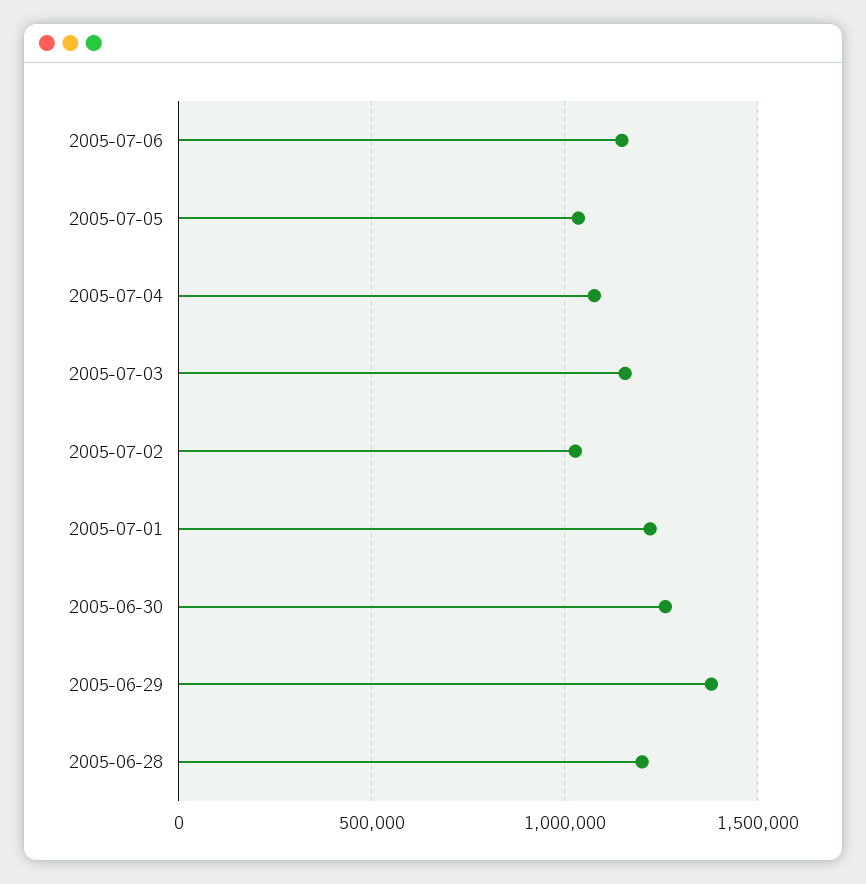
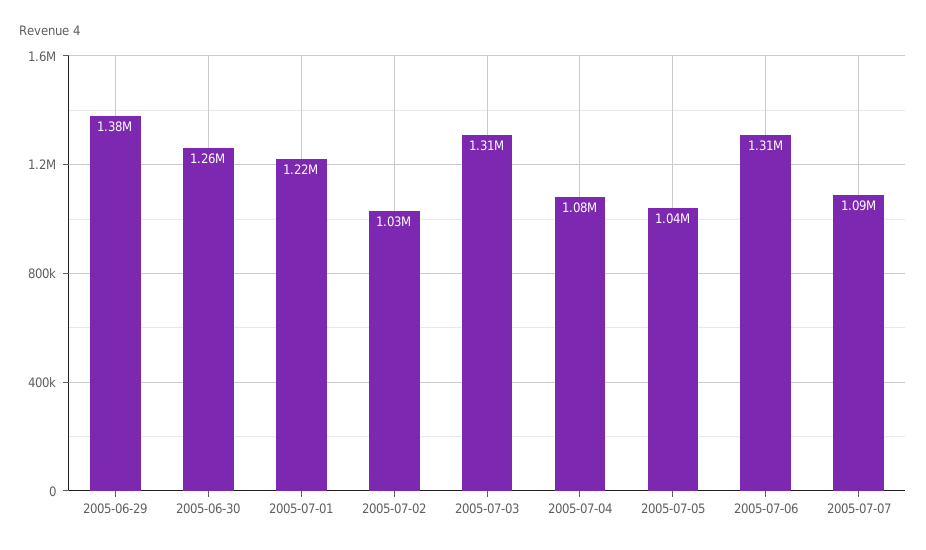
2005-07-06: 1150000 -> 1310000
2005-07-03: 1150000 -> 1310000
2005-06-28: 1200000 -> none
2005-07-07: none -> 1090000

